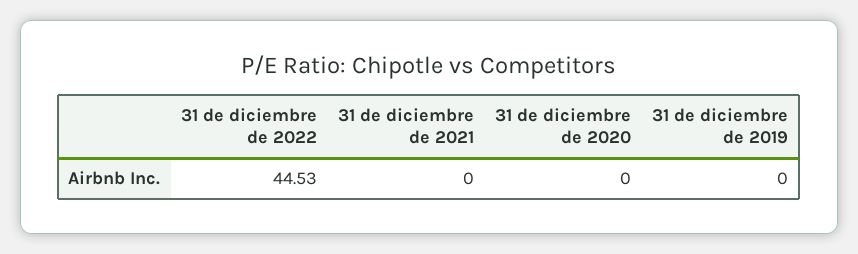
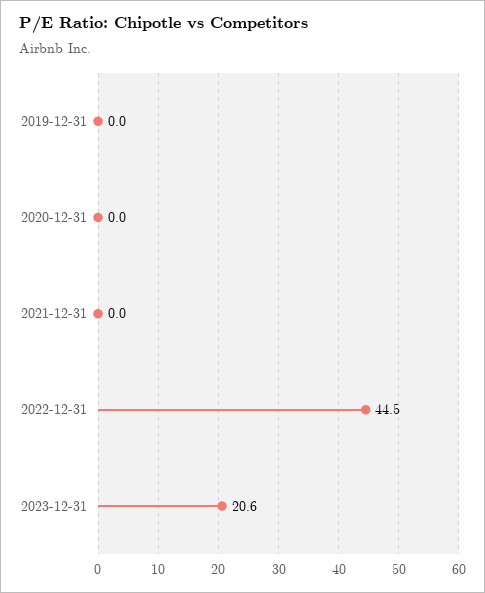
2023-12-31: none -> 20.6

